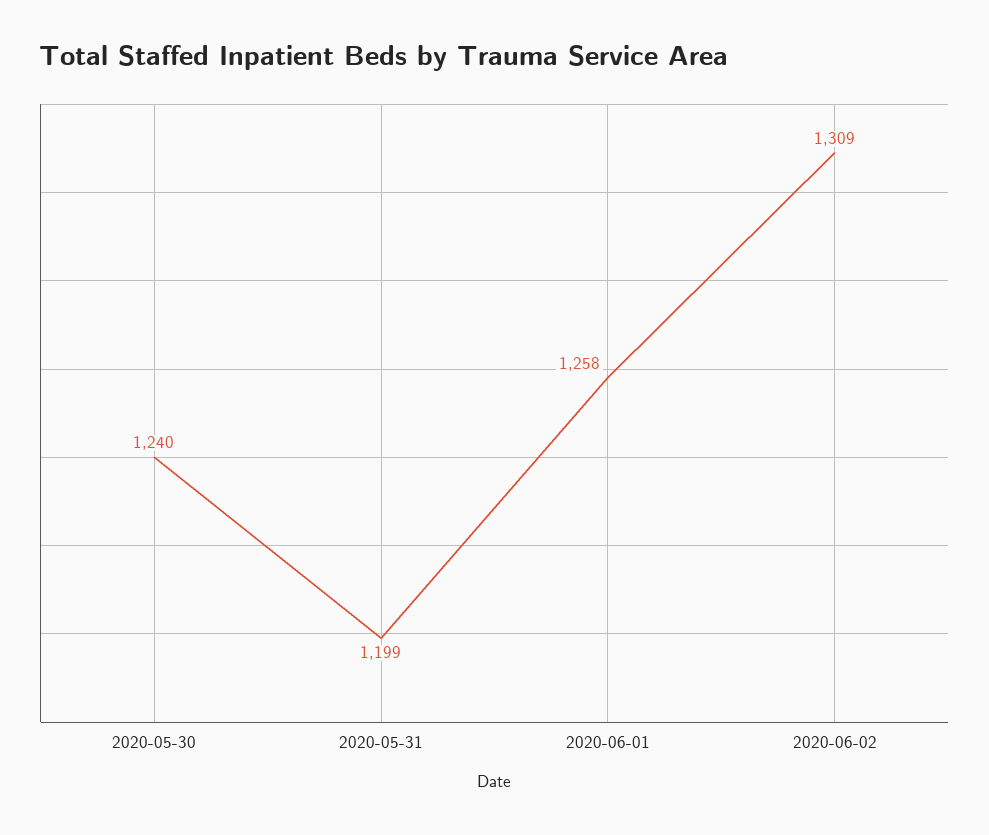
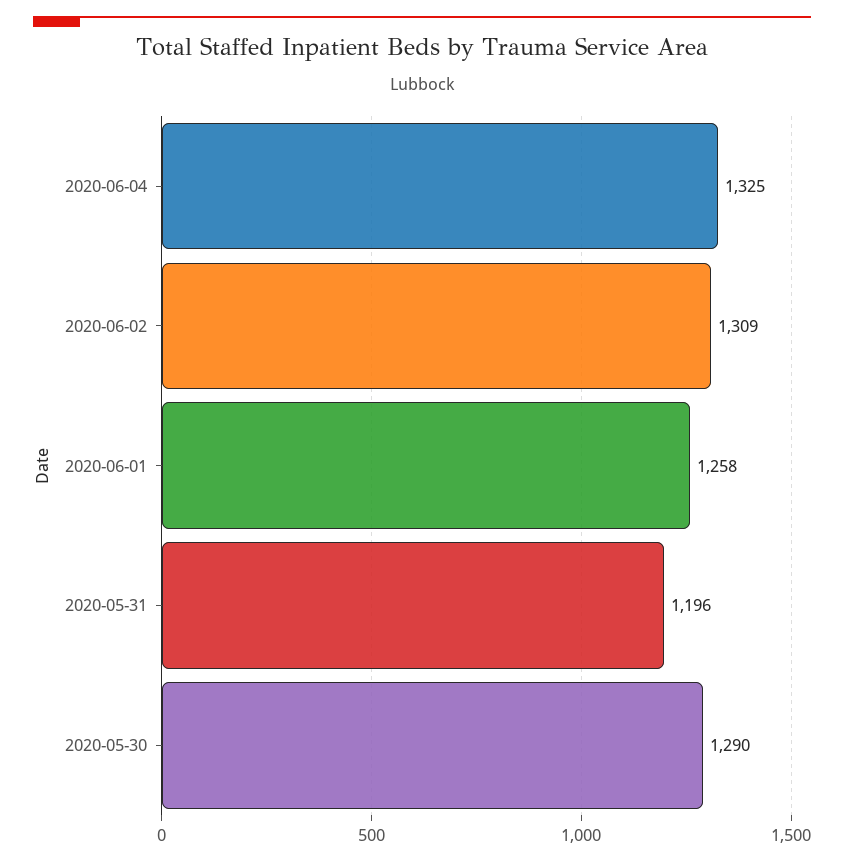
2020-05-30: 1240 -> 1290
2020-05-31: 1199 -> 1196
2020-06-04: none -> 1325

